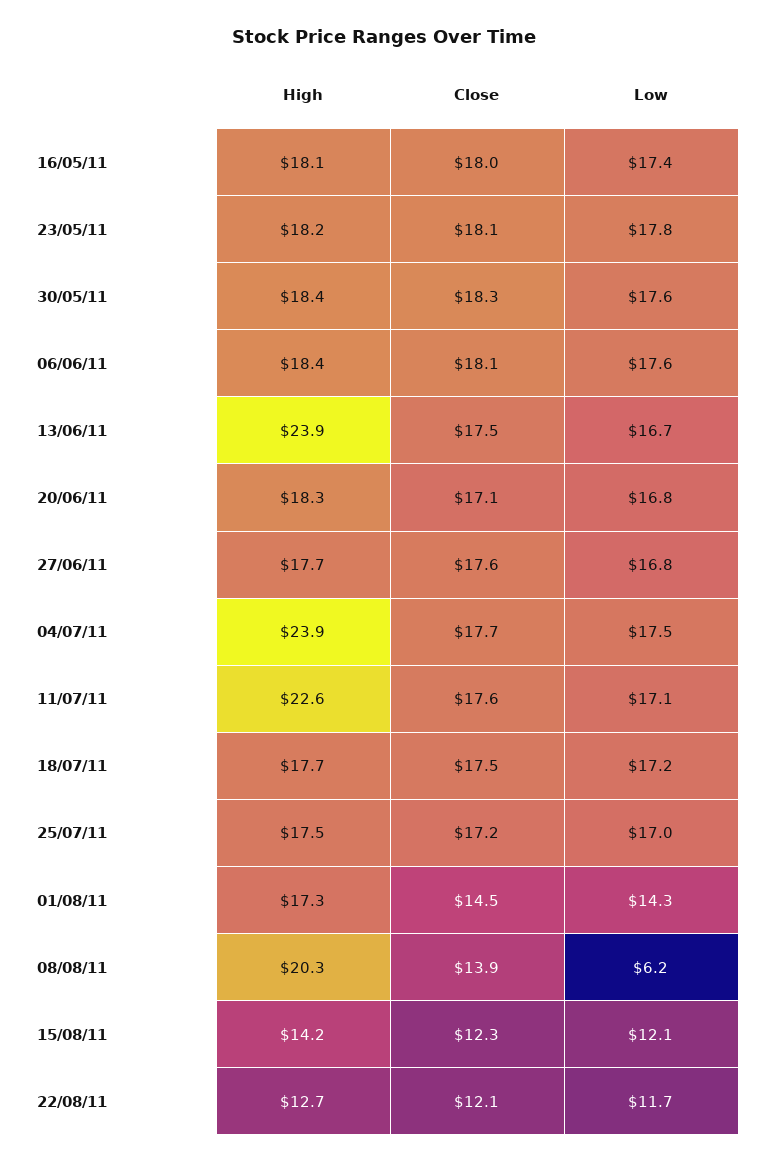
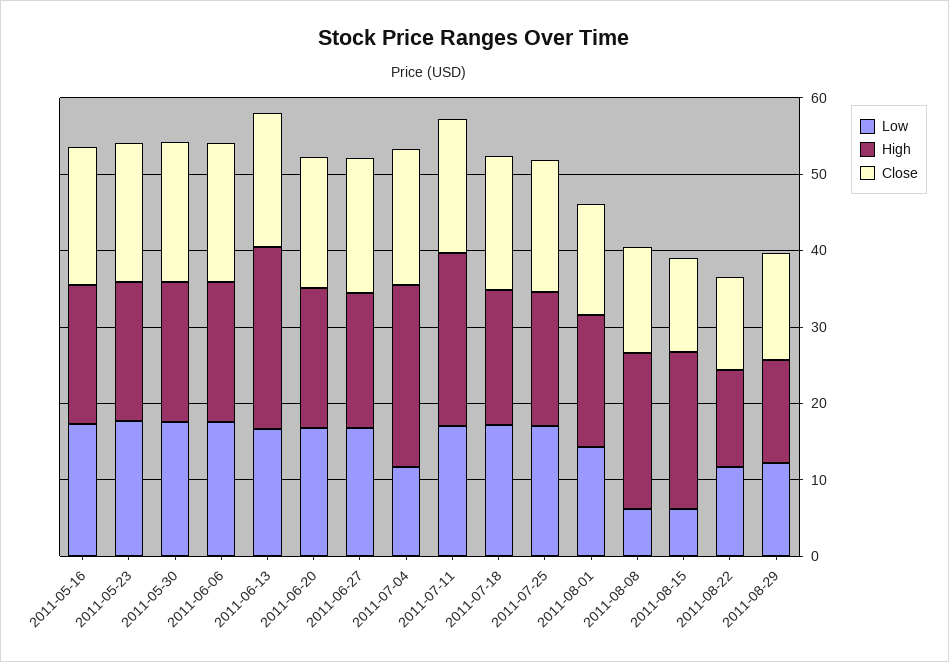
Low, 04/07/11: 17.5 -> 12
High, 15/08/11: 14.2 -> 20
Low, 15/08/11: 12.1 -> 6
Low, 2011-08-29: none -> 12
High, 2011-08-29: none -> 14
Close, 2011-08-29: none -> 14

